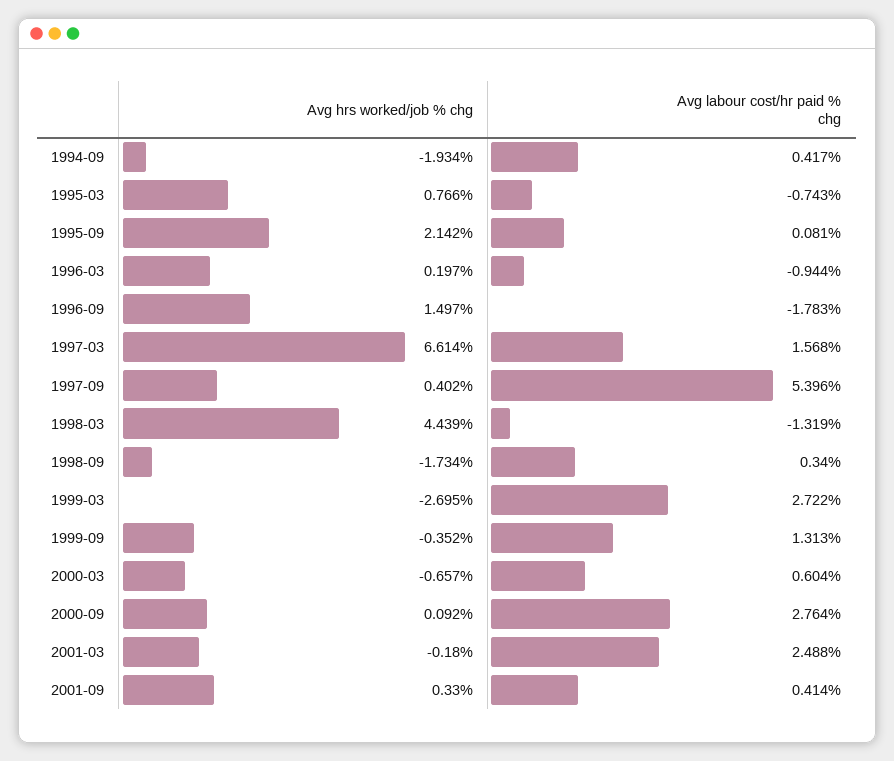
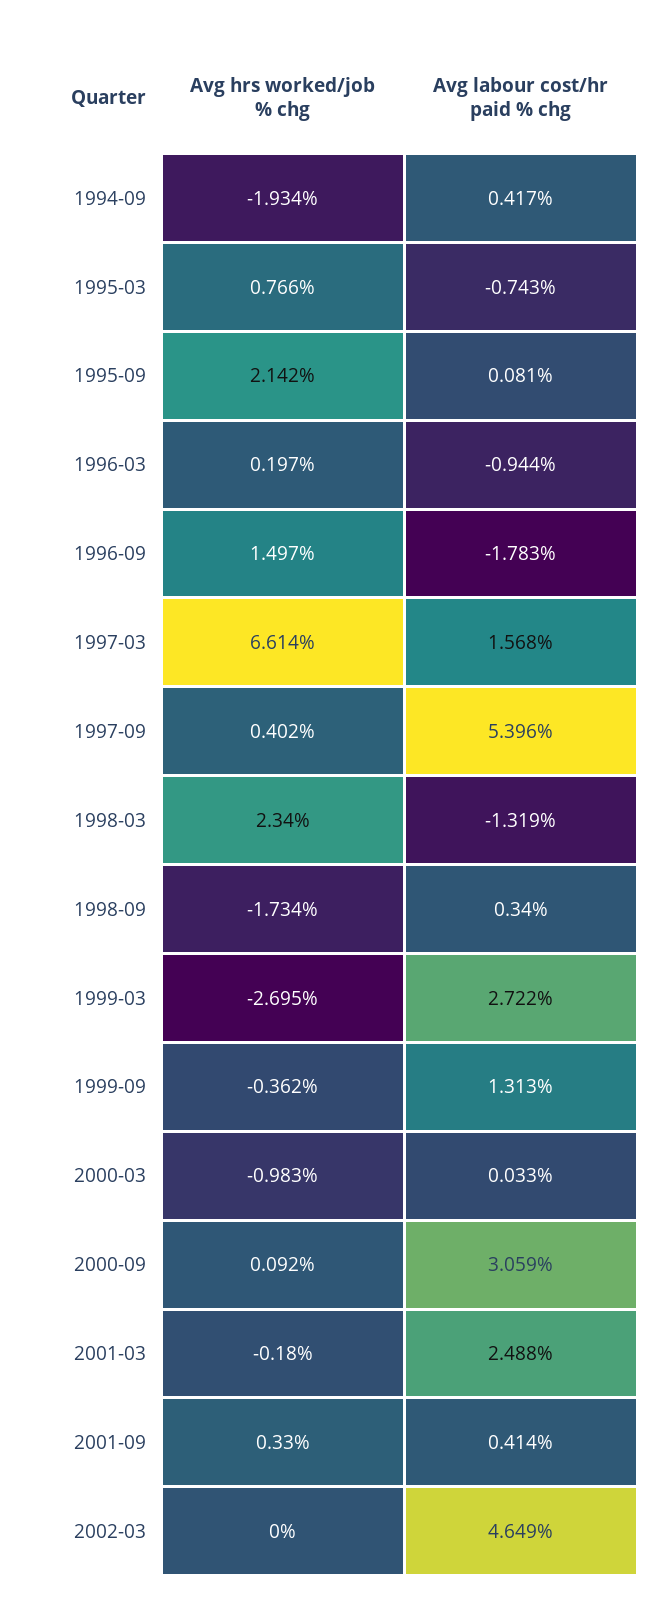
Avg hrs worked/job % chg, 1998-03: 4.439 -> 2.34
Avg hrs worked/job % chg, 1999-09: -0.352 -> -0.362
Avg hrs worked/job % chg, 2000-03: -0.657 -> -0.983
Avg labour cost/hr paid % chg, 2000-03: 0.604 -> 0.033
Avg labour cost/hr paid % chg, 2000-09: 2.764 -> 3.059
Avg hrs worked/job % chg, 2002-03: none -> 0
Avg labour cost/hr paid % chg, 2002-03: none -> 4.649

